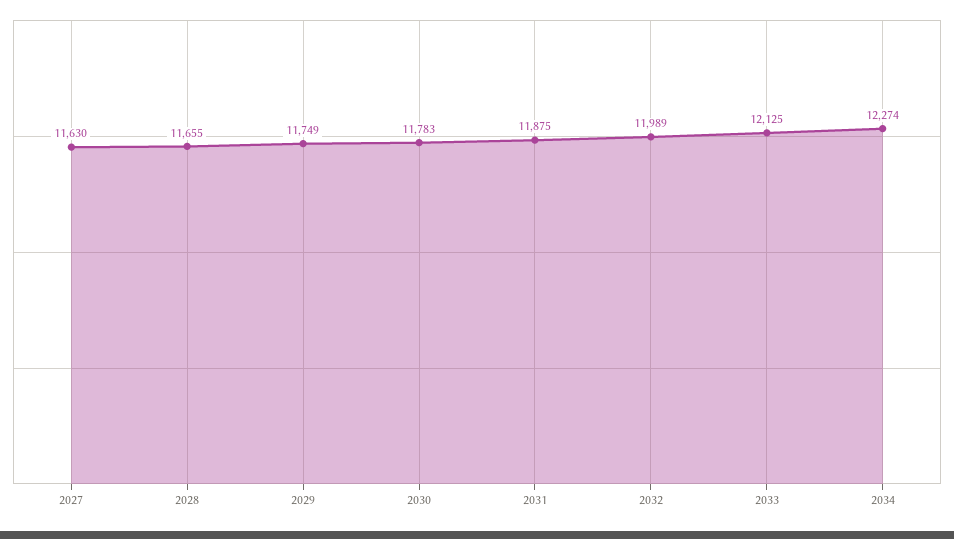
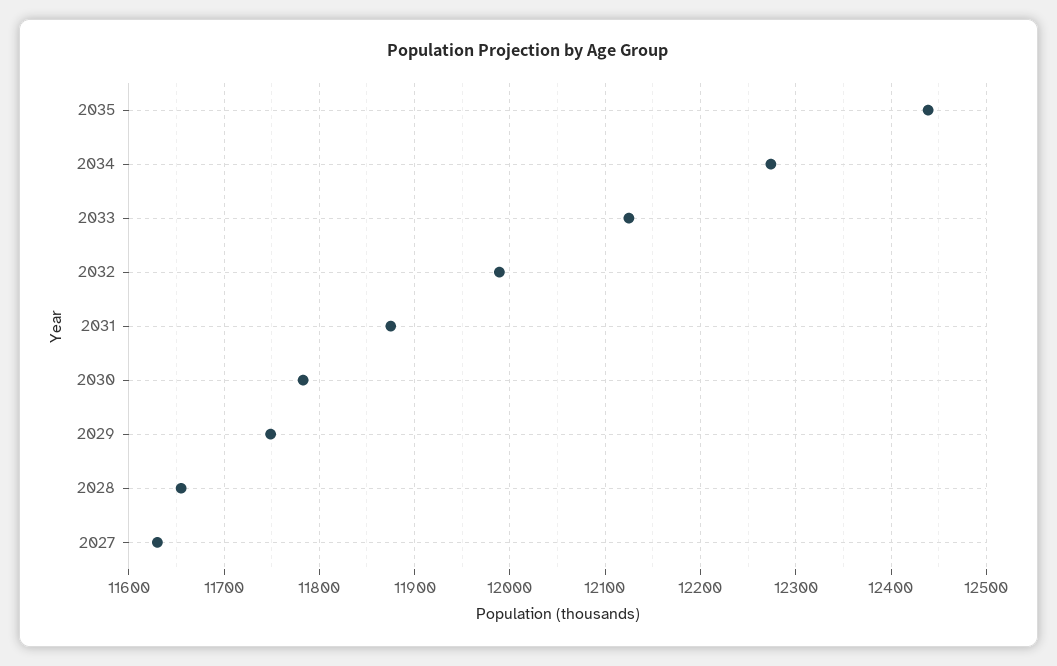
2035: none -> 12440

